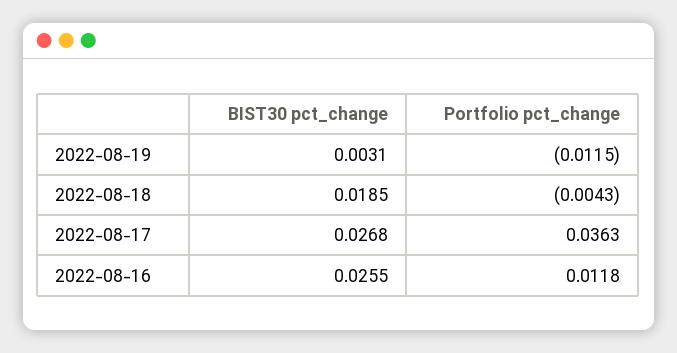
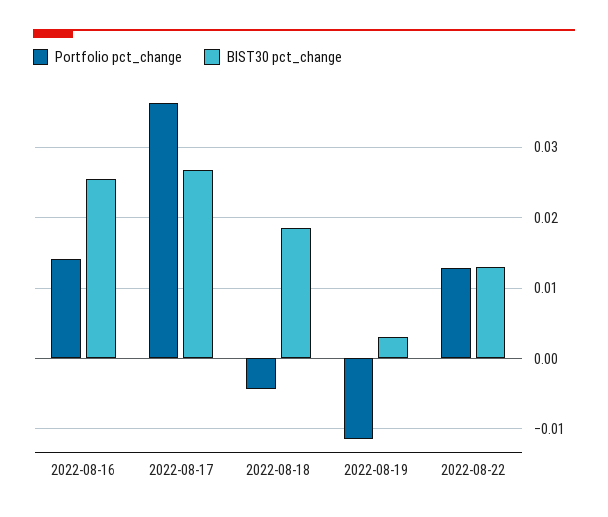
Portfolio pct_change, 2022-08-16: 0.0118 -> 0.014
Portfolio pct_change, 2022-08-22: none -> 0.013
BIST30 pct_change, 2022-08-22: none -> 0.013

